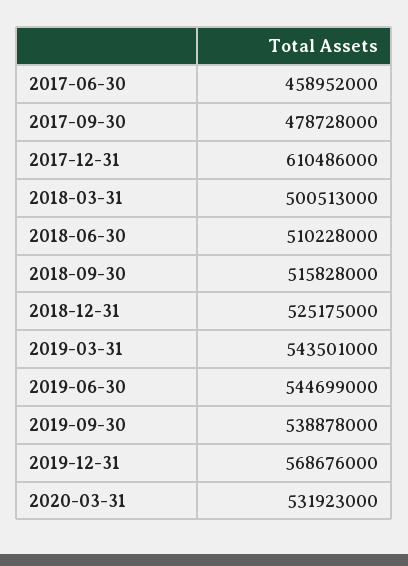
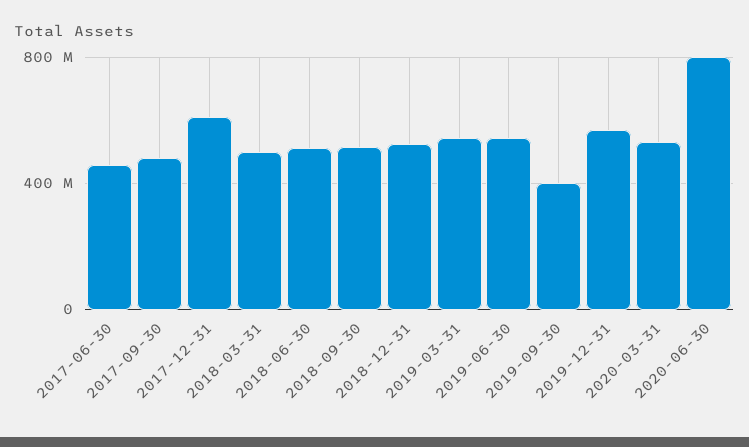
2019-09-30: 538878000 -> 400000000
2020-06-30: none -> 800000000

